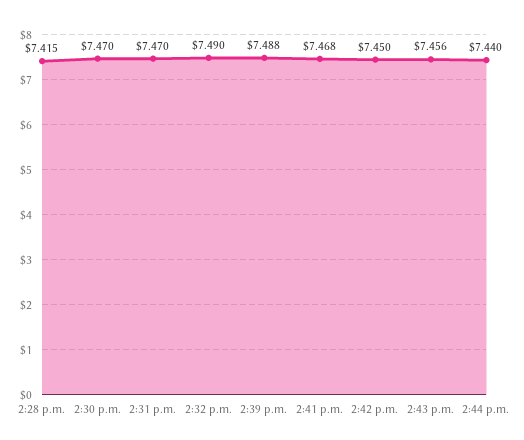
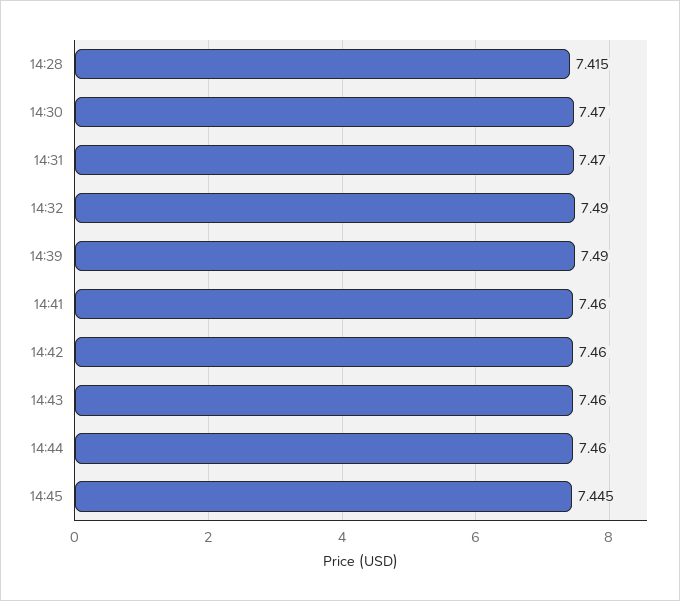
2:39 p.m.: 7.488 -> 7.49
2:41 p.m.: 7.468 -> 7.46
2:42 p.m.: 7.45 -> 7.46
2:43 p.m.: 7.456 -> 7.46
2:44 p.m.: 7.44 -> 7.46
14:45: none -> 7.445

